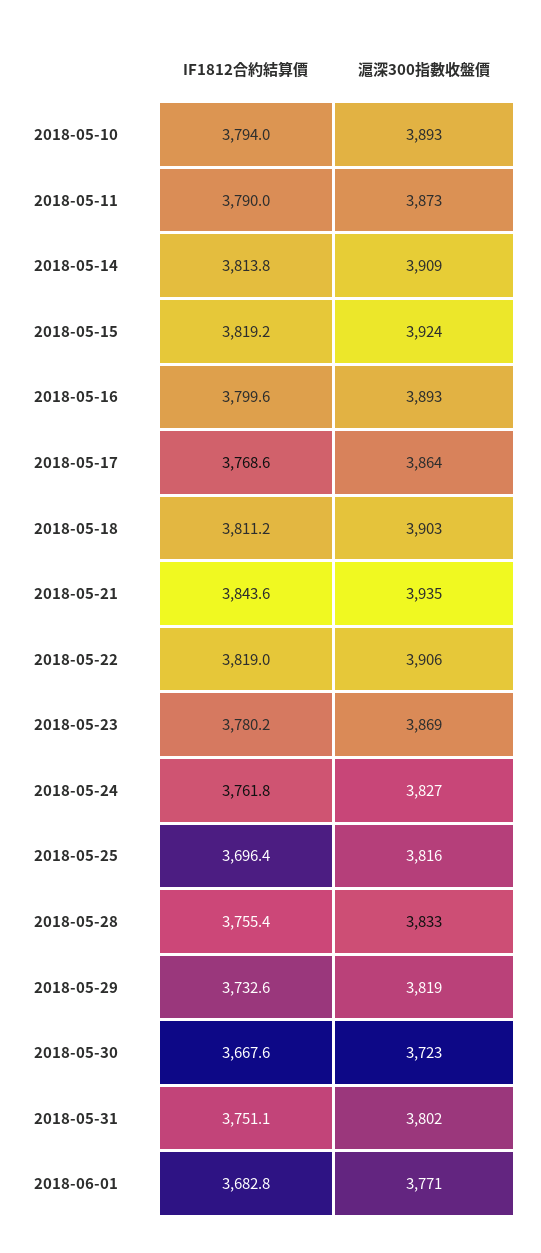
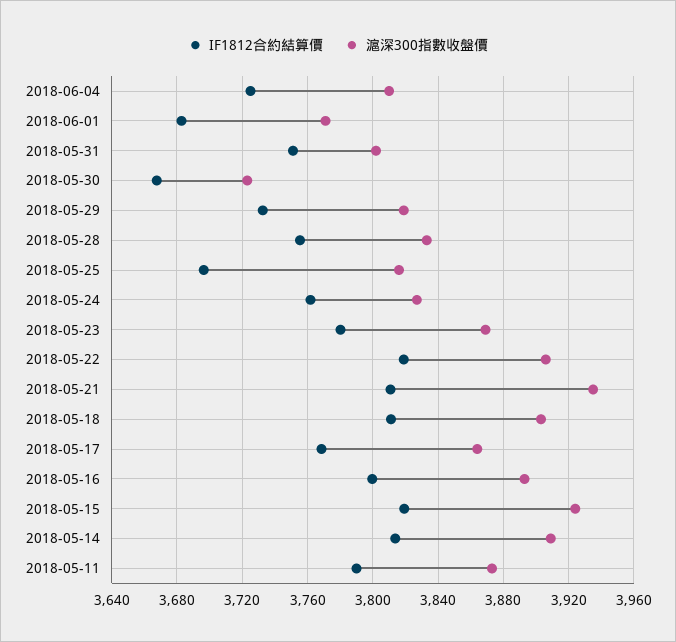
IF1812合約結算價, 2018-05-10: 3794 -> none
滬深300指數收盤價, 2018-05-10: 3893 -> none
IF1812合約結算價, 2018-05-21: 3843.6 -> 3810
IF1812合約結算價, 2018-06-04: none -> 3725
滬深300指數收盤價, 2018-06-04: none -> 3810

